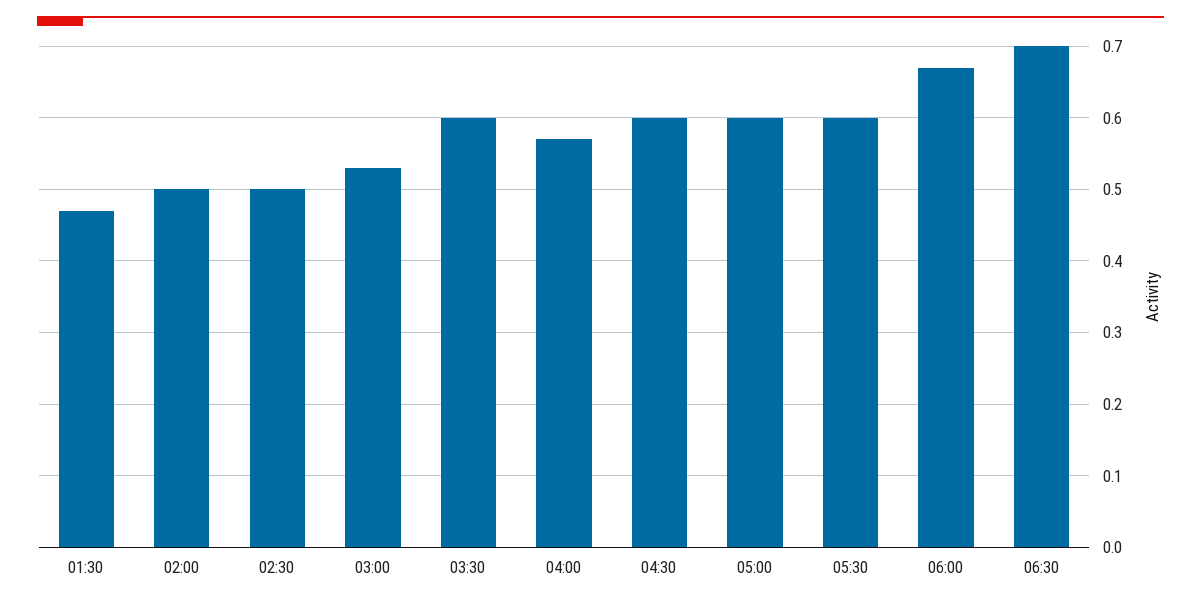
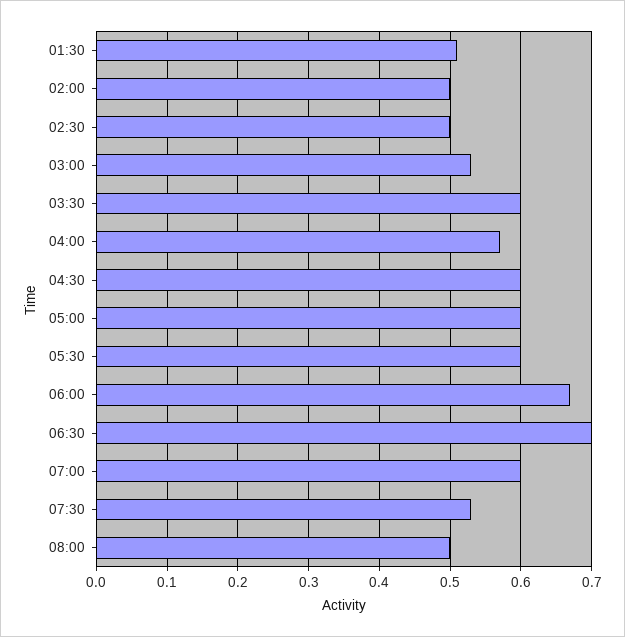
01:30: 0.47 -> 0.51
07:00: none -> 0.6
07:30: none -> 0.53
08:00: none -> 0.5

